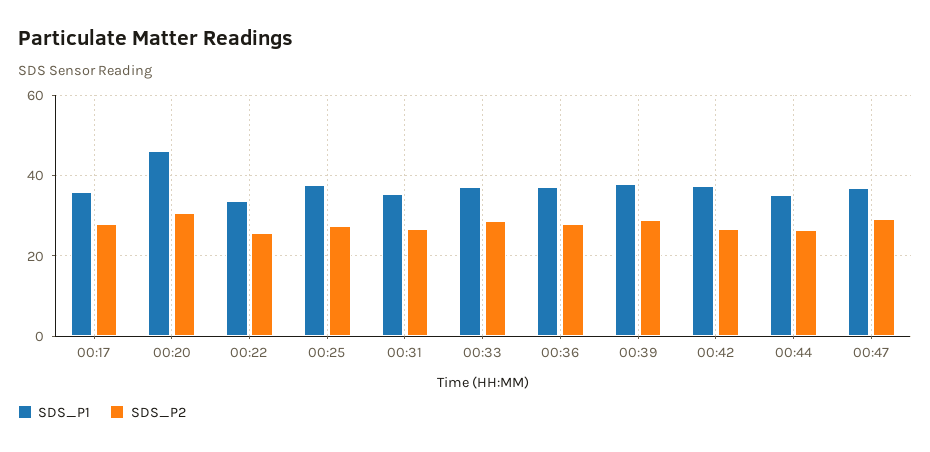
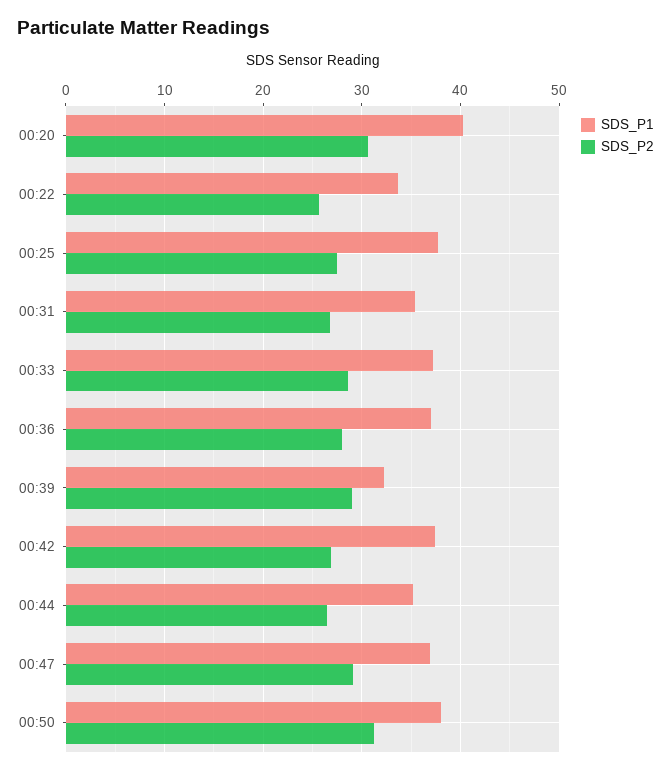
SDS_P1, 00:17: 36 -> none
SDS_P2, 00:17: 28 -> none
SDS_P1, 00:20: 46 -> 40
SDS_P1, 00:39: 38 -> 32
SDS_P1, 00:50: none -> 38
SDS_P2, 00:50: none -> 31

